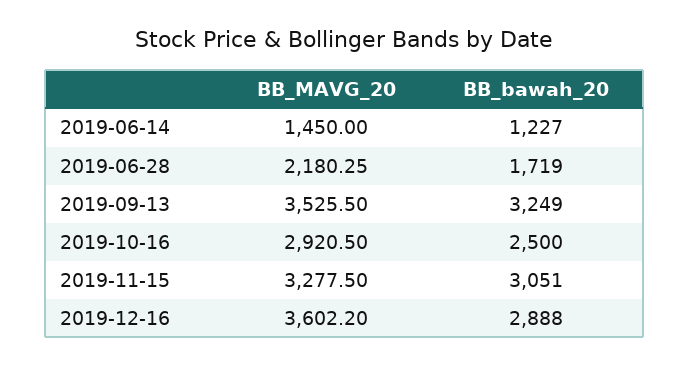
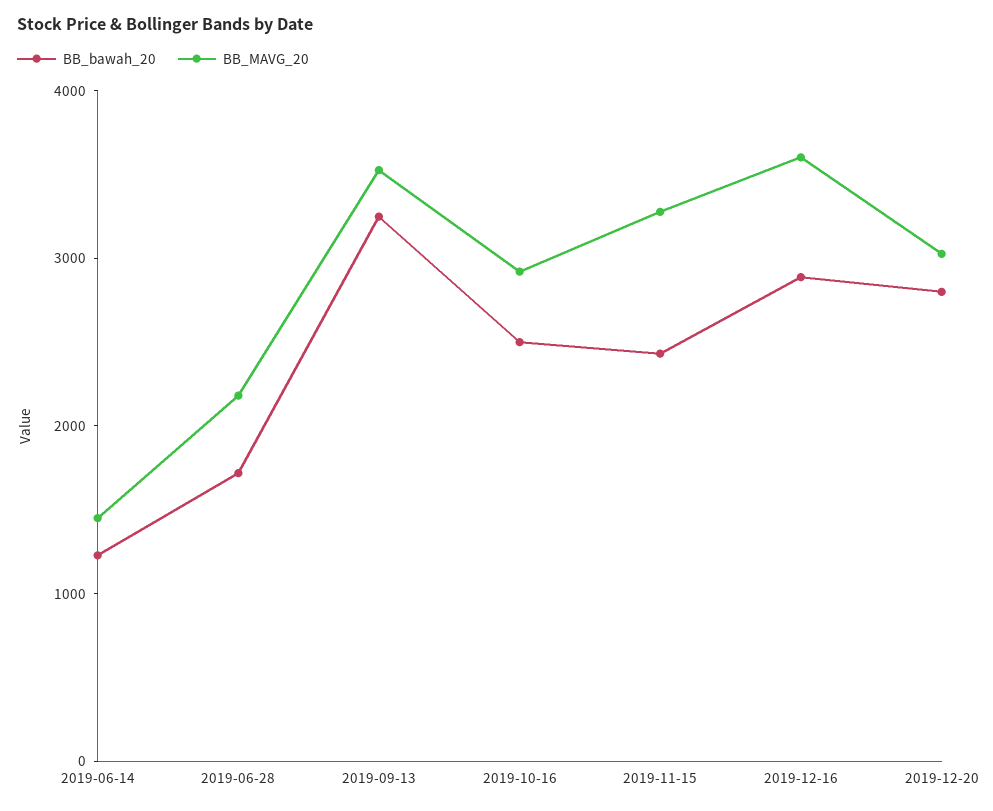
BB_bawah_20, 2019-11-15: 3051 -> 2400
BB_bawah_20, 2019-12-20: none -> 2800
BB_MAVG_20, 2019-12-20: none -> 3000

